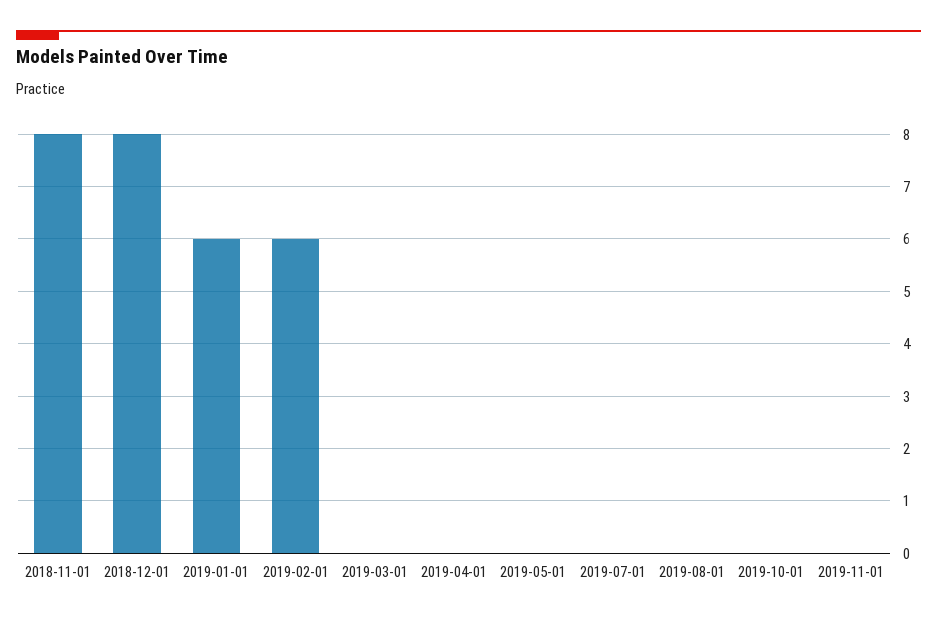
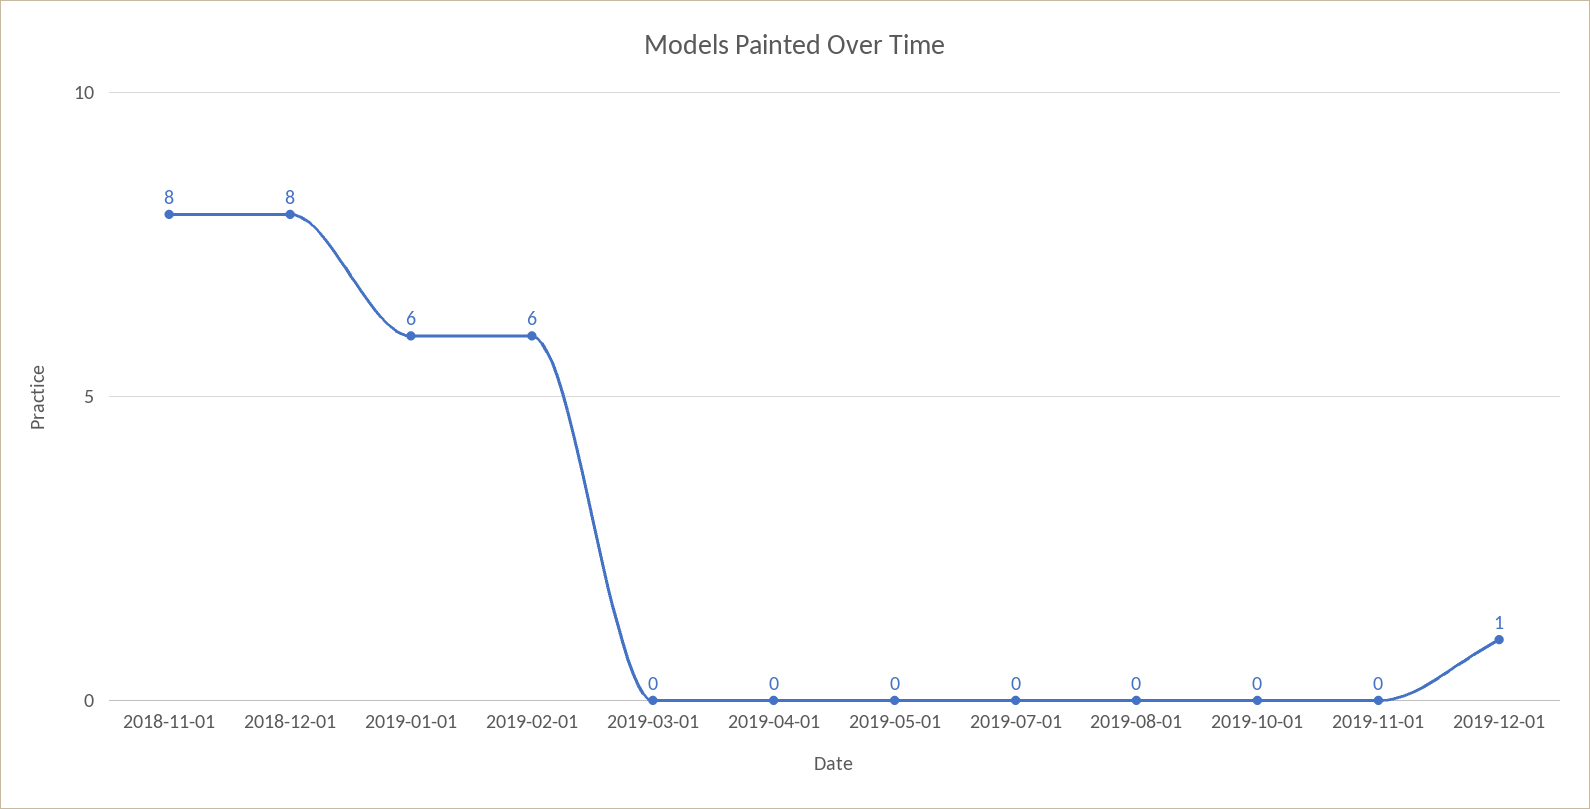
2019-12-01: none -> 1

